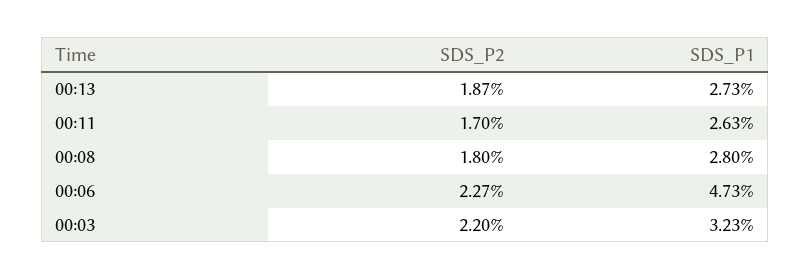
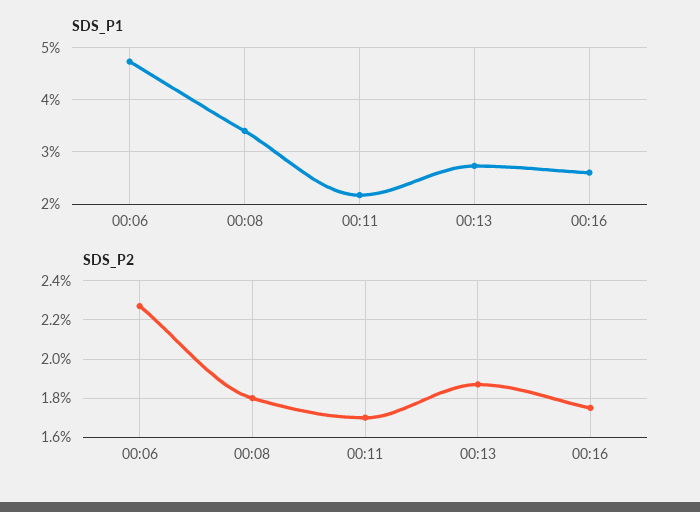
SDS_P1, 00:11: 2.63 -> 2.2
SDS_P1, 00:08: 2.8 -> 3.4
SDS_P2, 00:03: 2.2 -> none
SDS_P1, 00:03: 3.23 -> none
SDS_P1, 00:16: none -> 2.6
SDS_P2, 00:16: none -> 1.75

